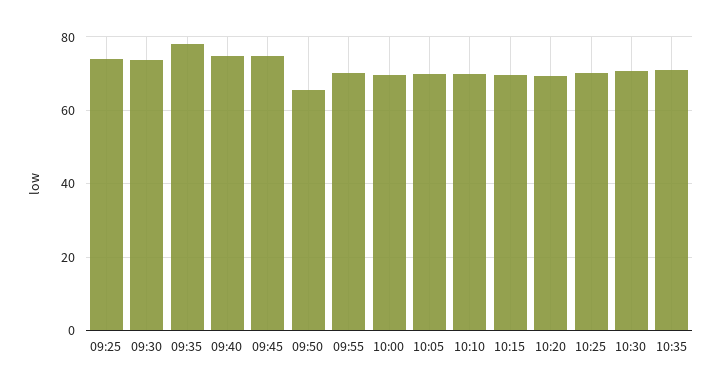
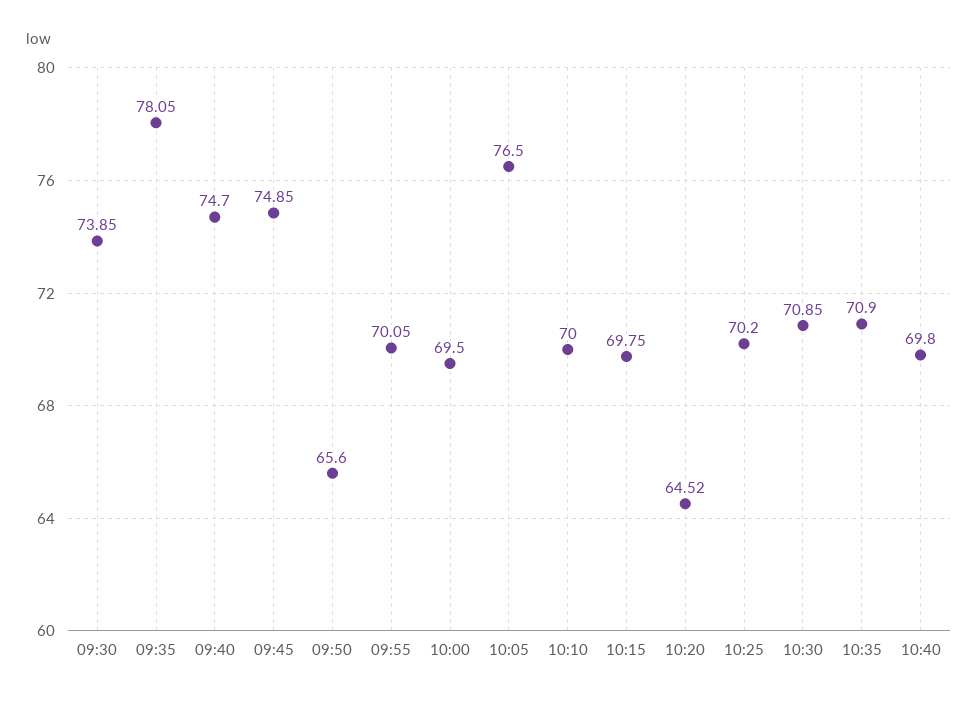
09:25: 74 -> none
10:05: 70 -> 76.5
10:20: 70 -> 64.52
10:40: none -> 69.8

